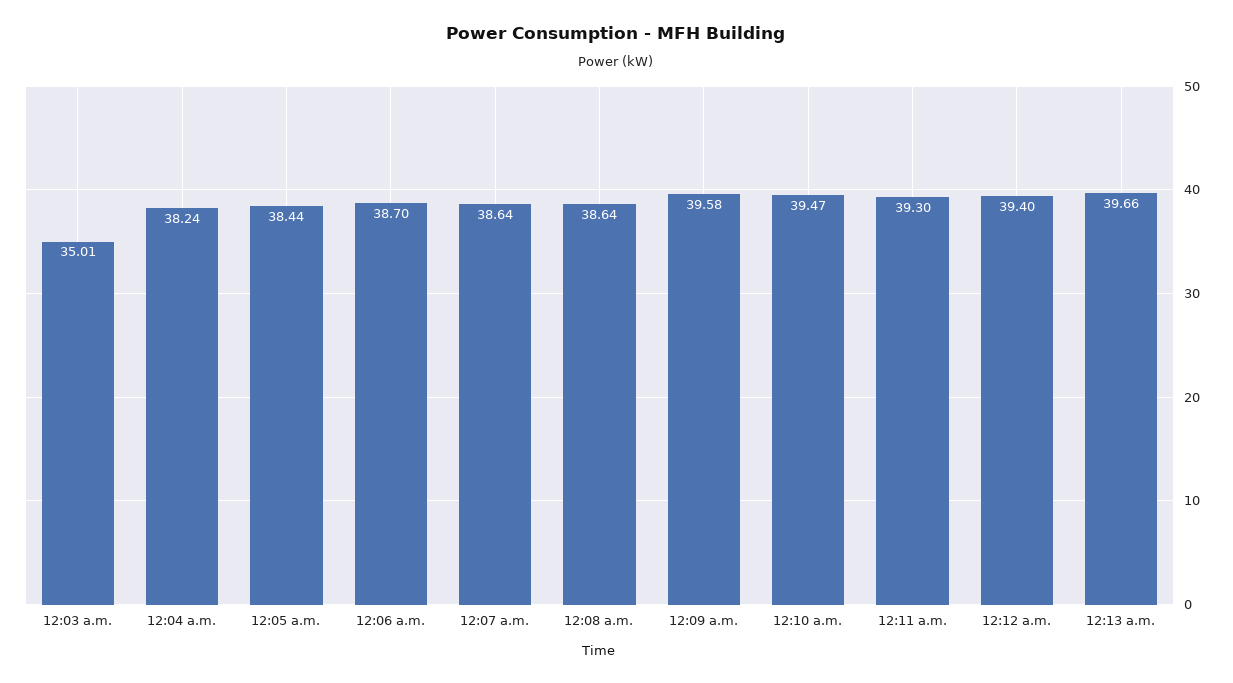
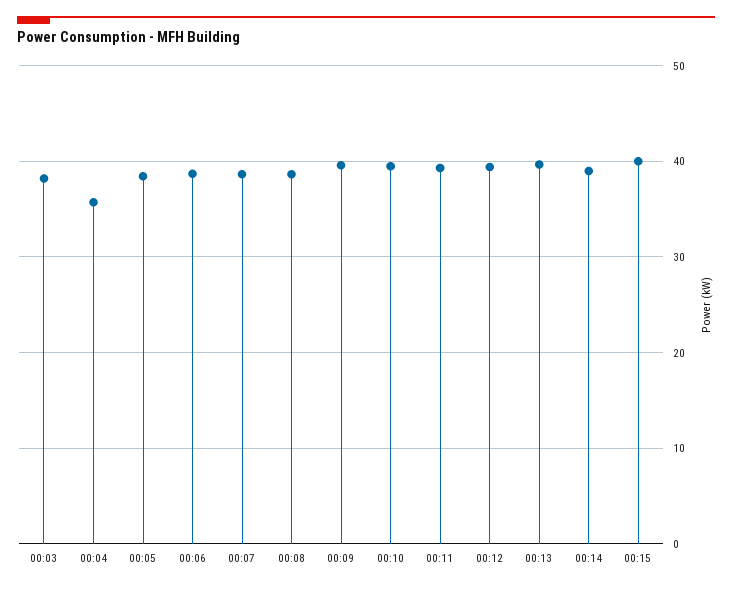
12:03 a.m.: 35.01 -> 38
12:04 a.m.: 38.24 -> 36
00:14: none -> 39
00:15: none -> 40

